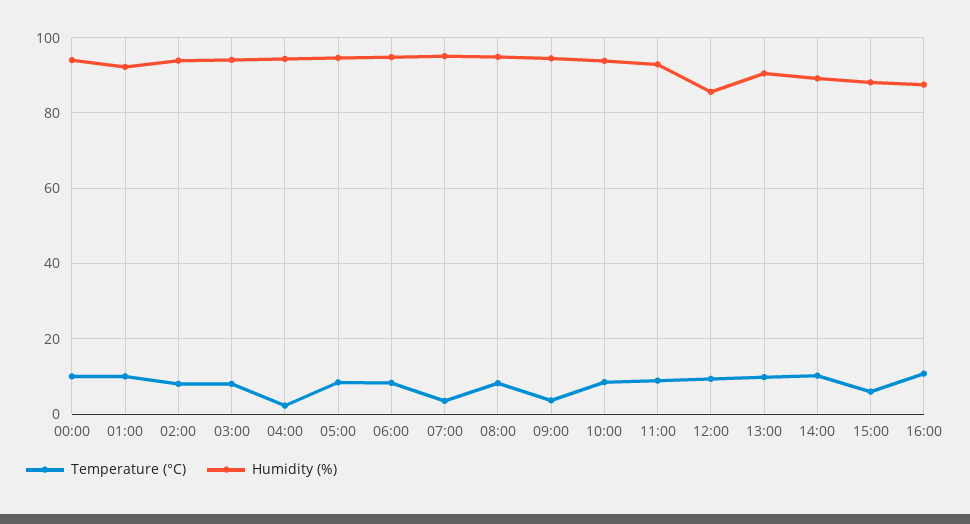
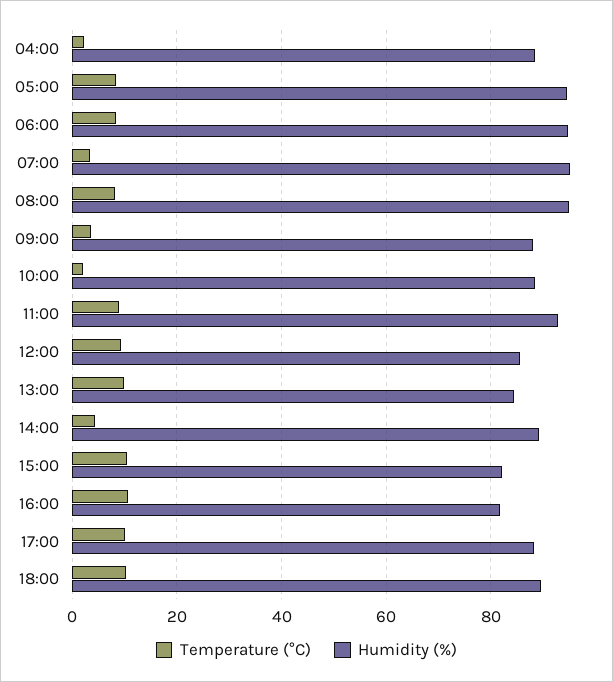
Temperature (°C), 00:00: 10 -> none
Humidity (%), 00:00: 94 -> none
Temperature (°C), 01:00: 10 -> none
Humidity (%), 01:00: 92 -> none
Temperature (°C), 02:00: 8 -> none
Humidity (%), 02:00: 94 -> none
Temperature (°C), 03:00: 8 -> none
Humidity (%), 03:00: 94 -> none
Humidity (%), 04:00: 94 -> 88
Humidity (%), 09:00: 94 -> 88
Temperature (°C), 10:00: 8 -> 2
Humidity (%), 10:00: 94 -> 88
Humidity (%), 13:00: 90 -> 84
Temperature (°C), 14:00: 10 -> 4
Temperature (°C), 15:00: 6 -> 10
Humidity (%), 15:00: 88 -> 82
Humidity (%), 16:00: 88 -> 82
Temperature (°C), 17:00: none -> 10
Humidity (%), 17:00: none -> 88
Temperature (°C), 18:00: none -> 10
Humidity (%), 18:00: none -> 90

